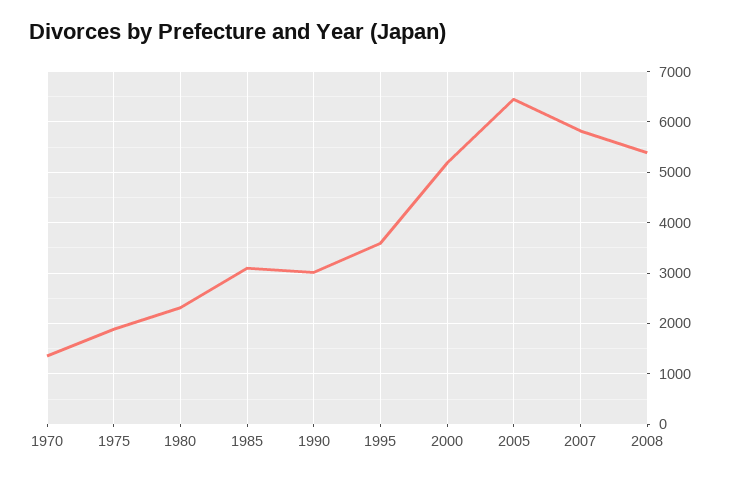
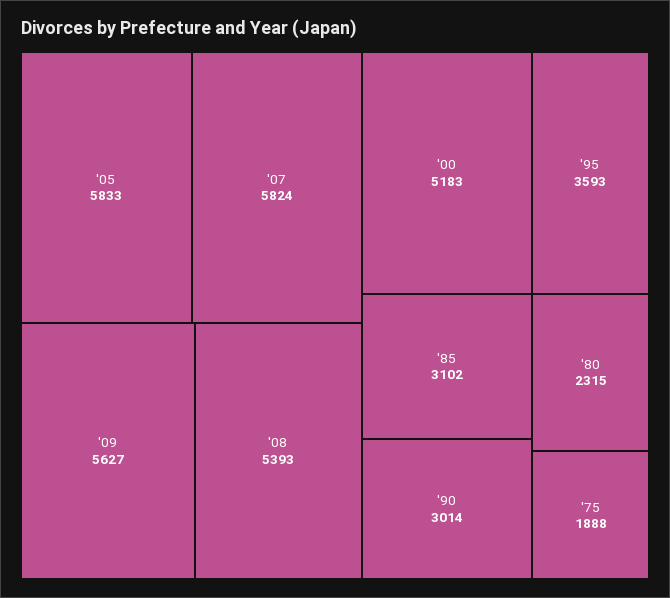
1970: 1400 -> none
2005: 6400 -> 5833
'09: none -> 5627

